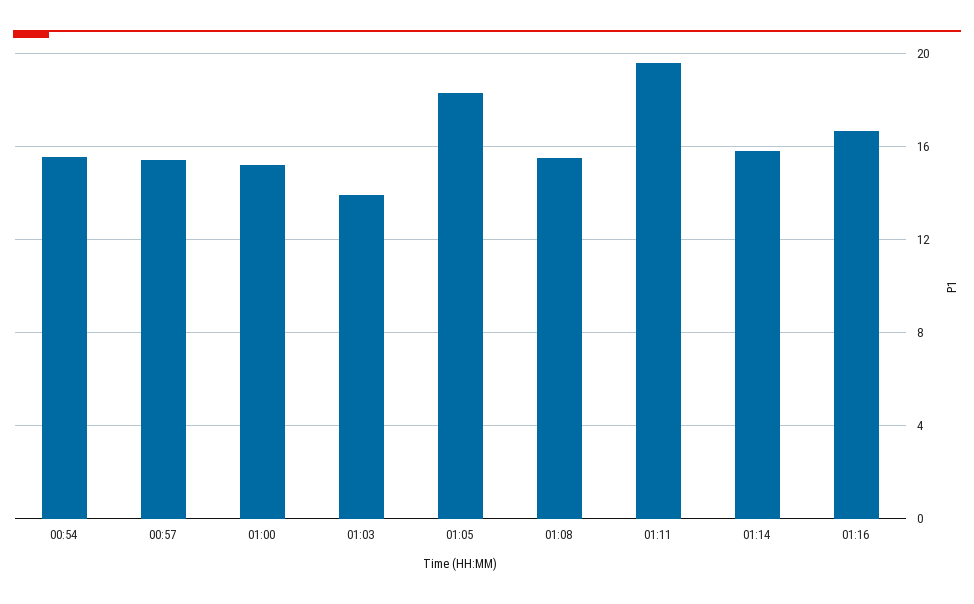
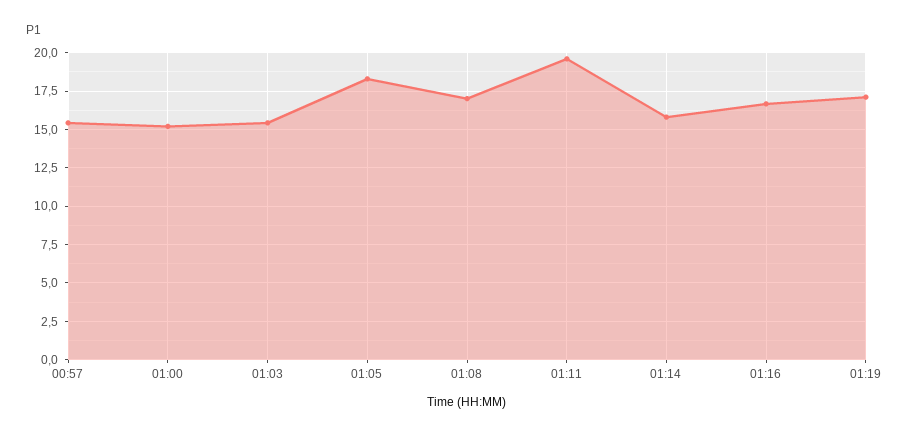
00:54: 15.5 -> none
01:03: 14 -> 15.5
01:08: 15.5 -> 17
01:19: none -> 17

